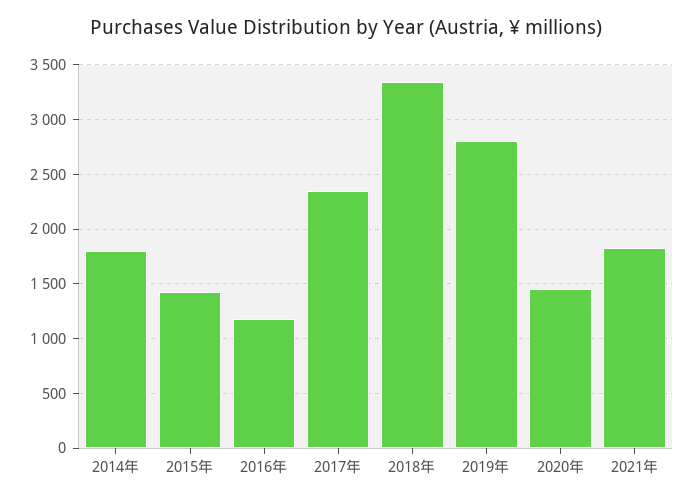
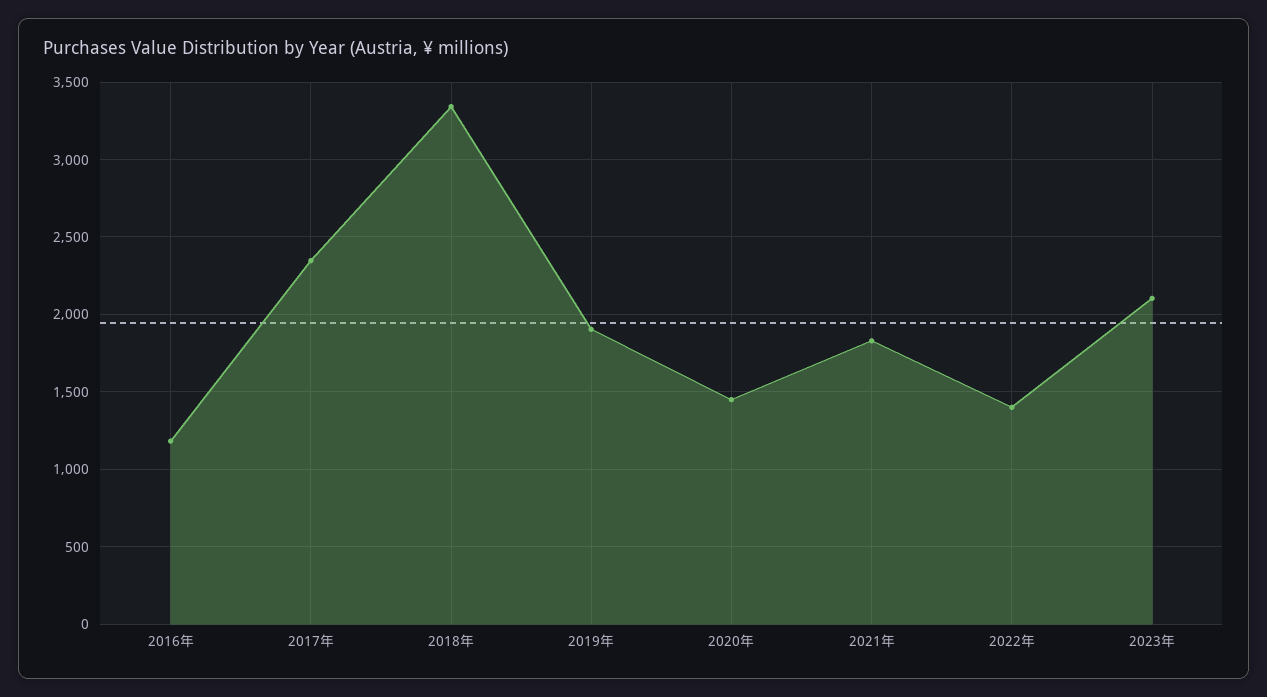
2014年: 1800 -> none
2015年: 1400 -> none
2019年: 2800 -> 1900
2022年: none -> 1400
2023年: none -> 2100

